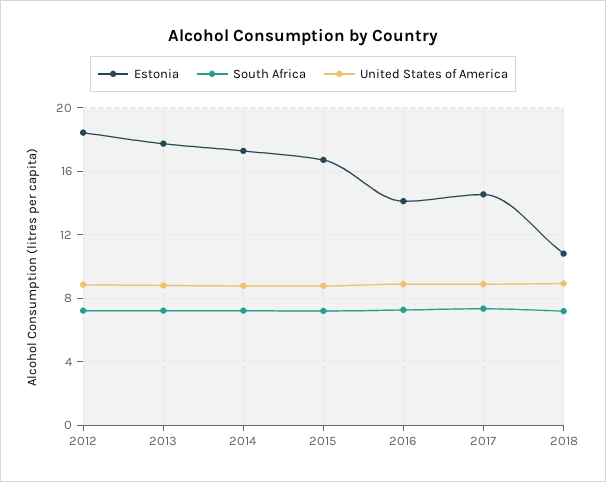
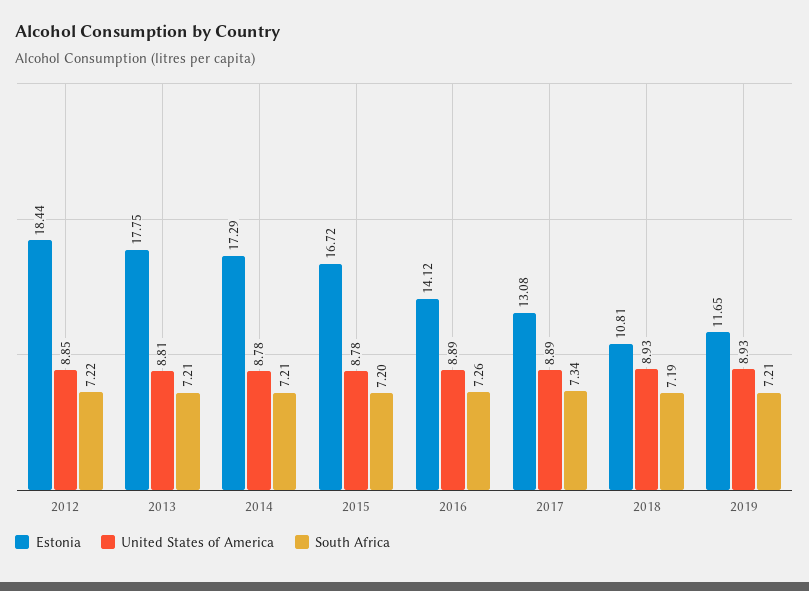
Estonia, 2017: 14.5 -> 13.08
Estonia, 2019: none -> 11.65
United States of America, 2019: none -> 8.93
South Africa, 2019: none -> 7.21

